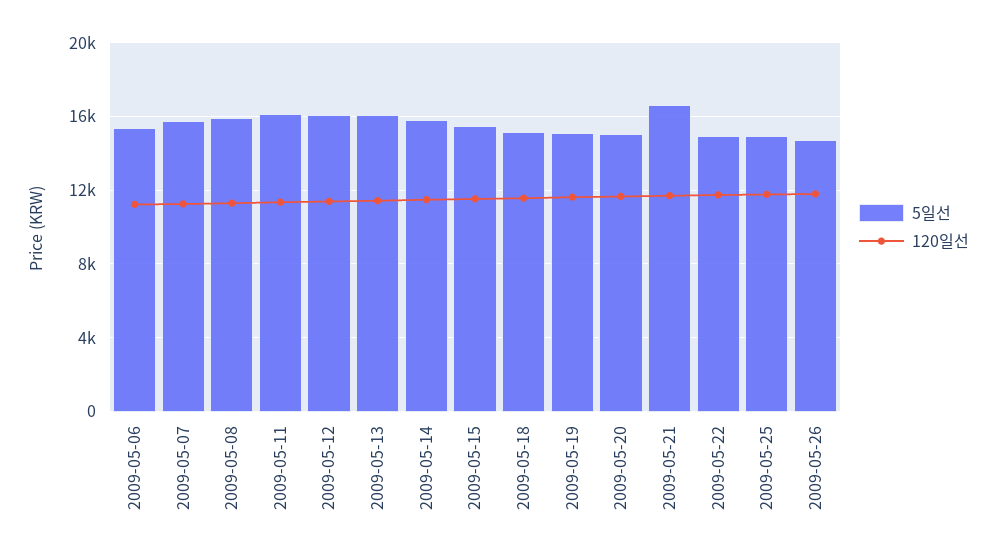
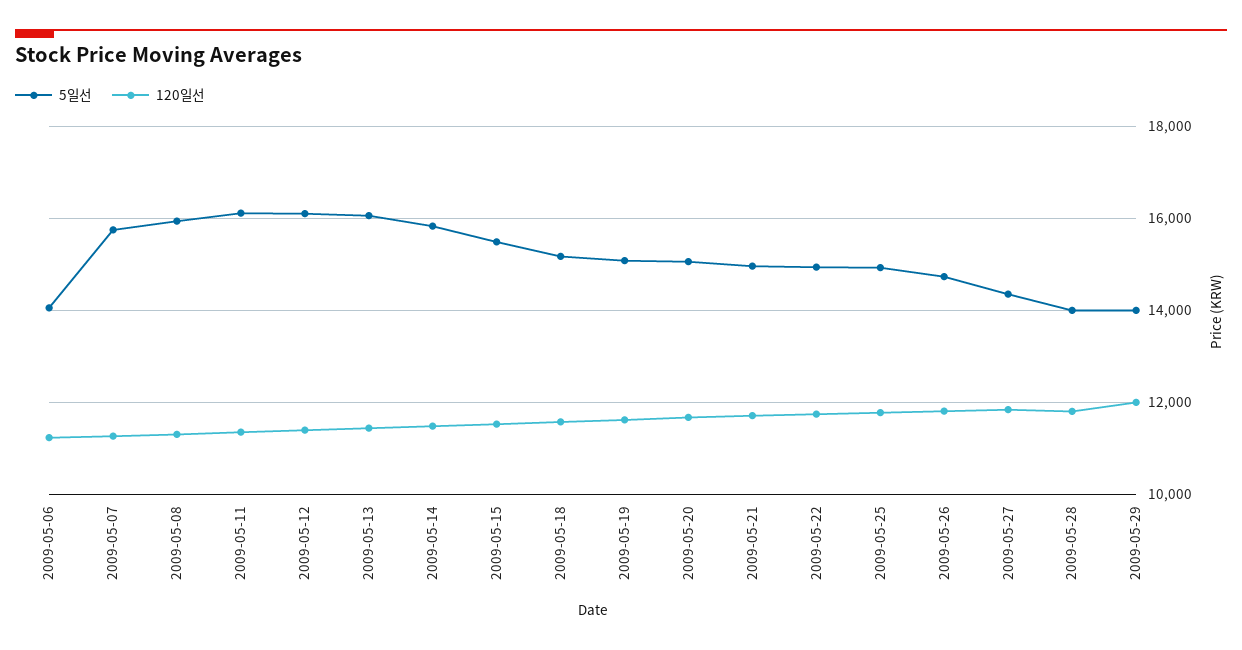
5일선, 2009-05-06: 15500 -> 14000
5일선, 2009-05-21: 16500 -> 15000
5일선, 2009-05-27: none -> 14400
120일선, 2009-05-27: none -> 11800
5일선, 2009-05-28: none -> 14000
120일선, 2009-05-28: none -> 11800
5일선, 2009-05-29: none -> 14000
120일선, 2009-05-29: none -> 12000

